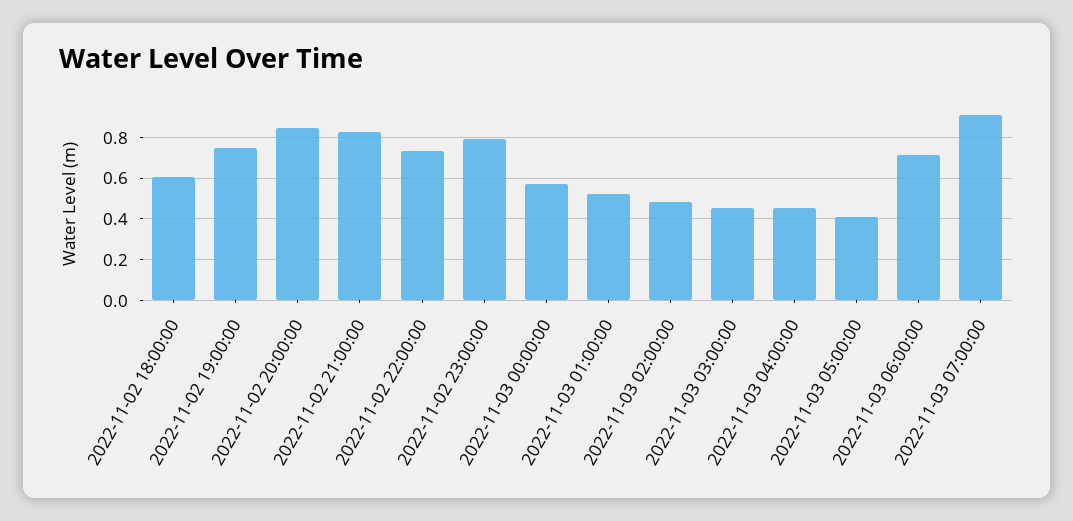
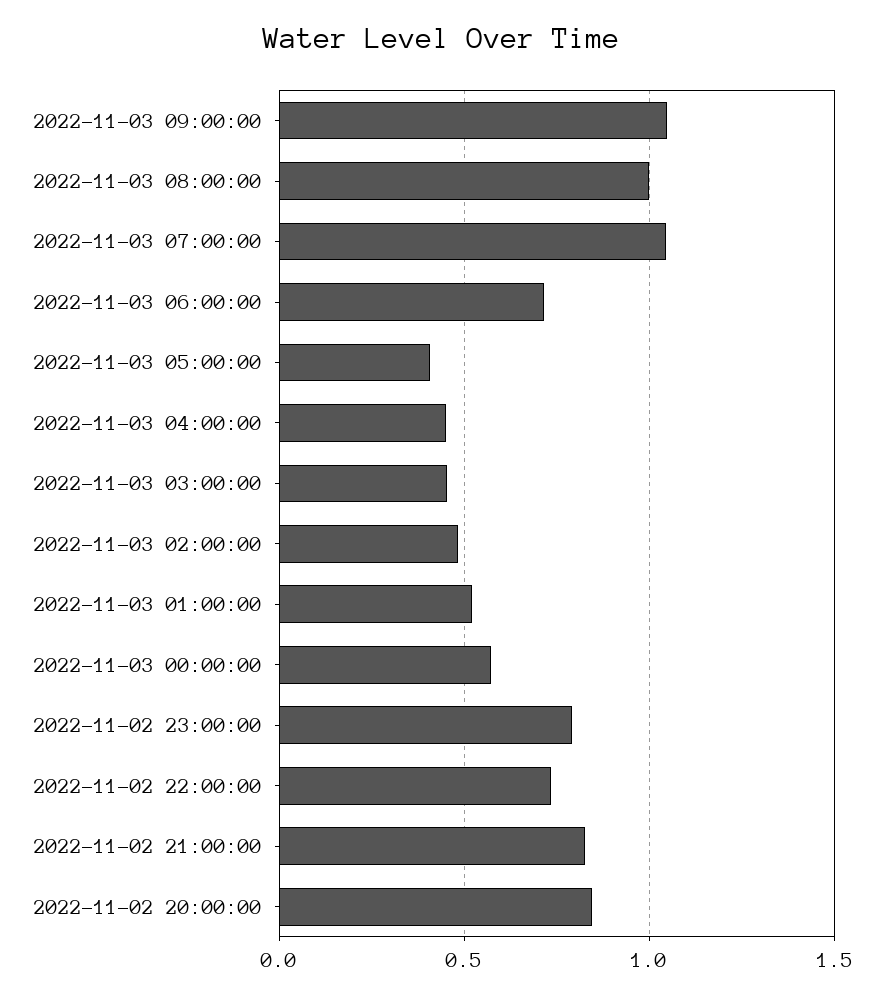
2022-11-02 18:00:00: 0.6 -> none
2022-11-02 19:00:00: 0.75 -> none
2022-11-03 07:00:00: 0.9 -> 1.05
2022-11-03 09:00:00: none -> 1.05
2022-11-03 08:00:00: none -> 1

